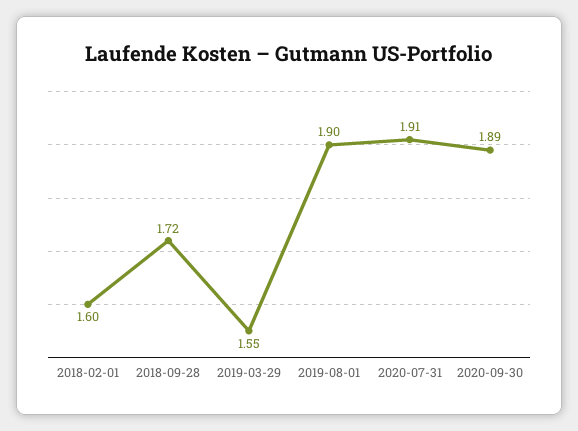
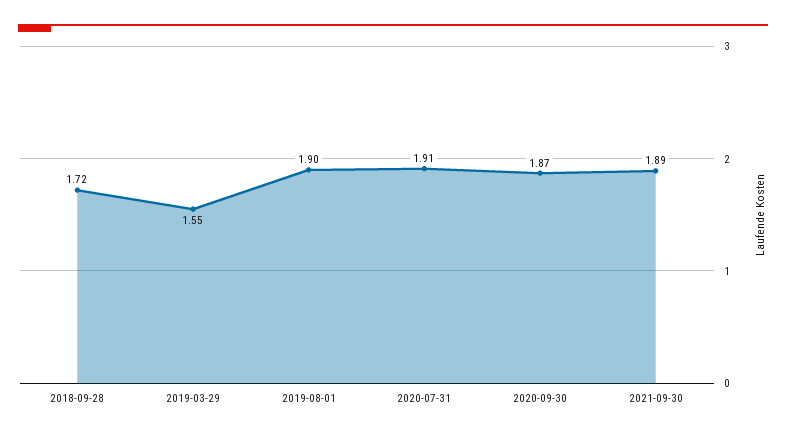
2018-02-01: 1.6 -> none
2020-09-30: 1.89 -> 1.87
2021-09-30: none -> 1.89

